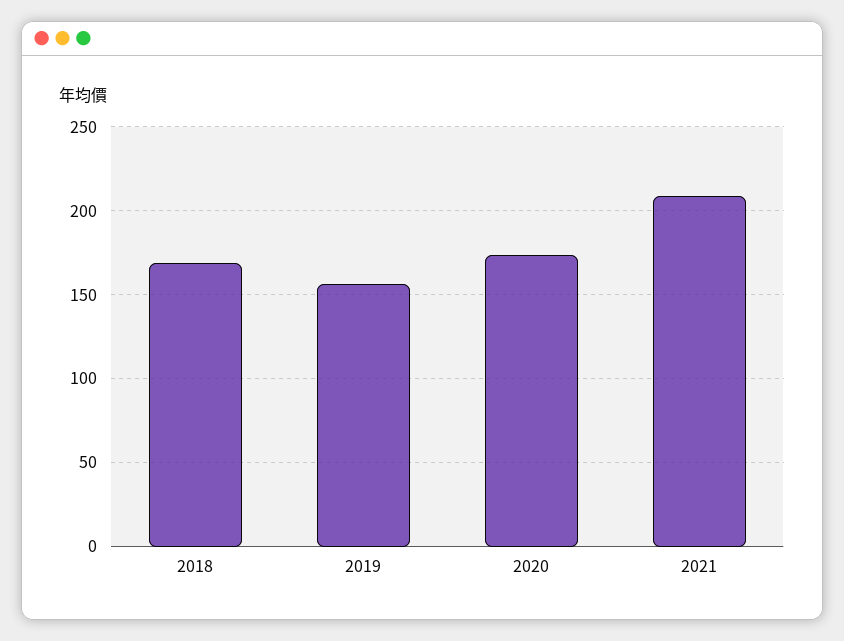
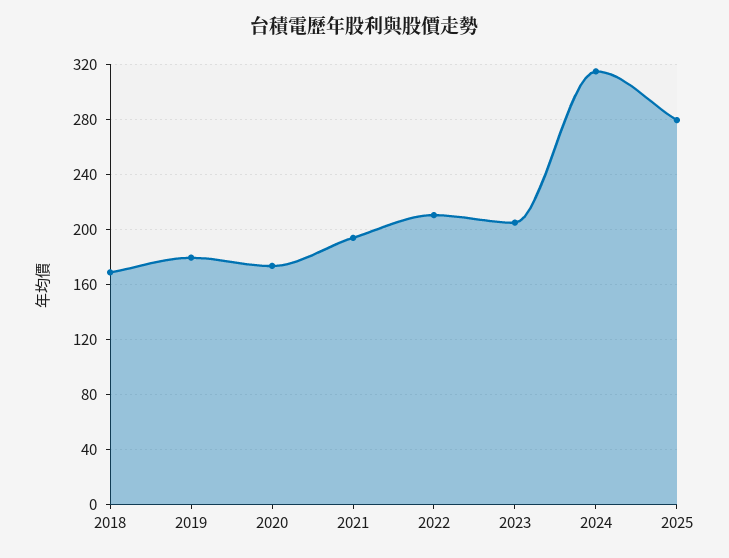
2019: 155 -> 180
2021: 210 -> 195
2022: none -> 210
2023: none -> 205
2024: none -> 315
2025: none -> 280

